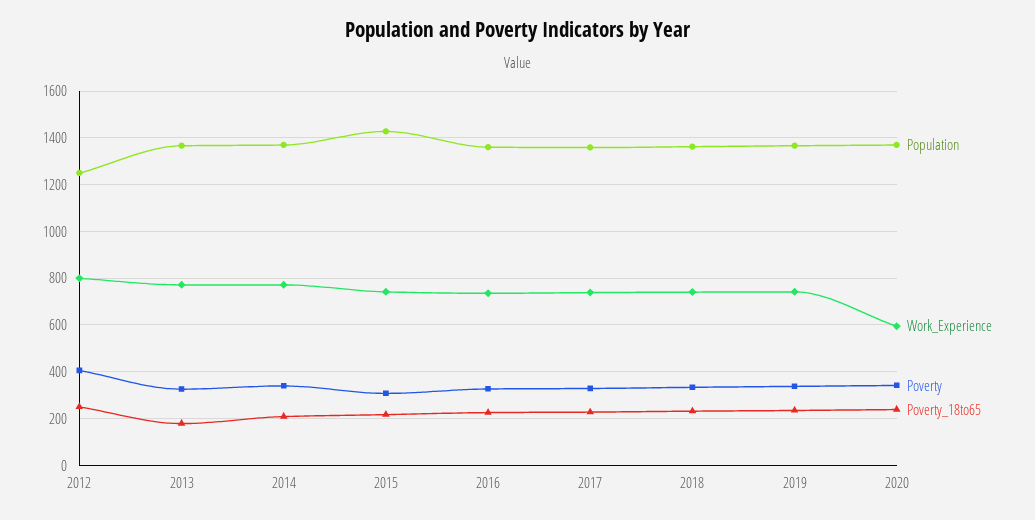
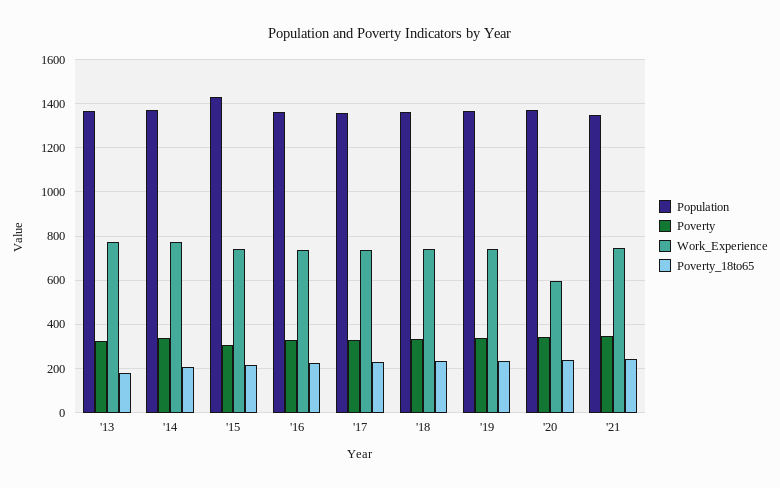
Population, 2012: 1250 -> none
Work_Experience, 2012: 800 -> none
Poverty, 2012: 400 -> none
Poverty_18to65, 2012: 250 -> none
Population, '21: none -> 1350
Poverty, '21: none -> 350
Work_Experience, '21: none -> 750
Poverty_18to65, '21: none -> 250

